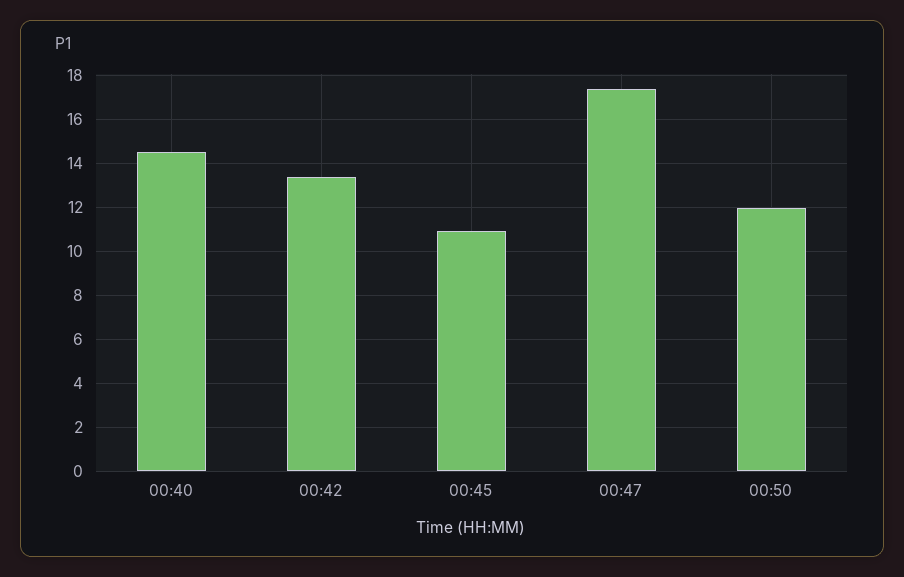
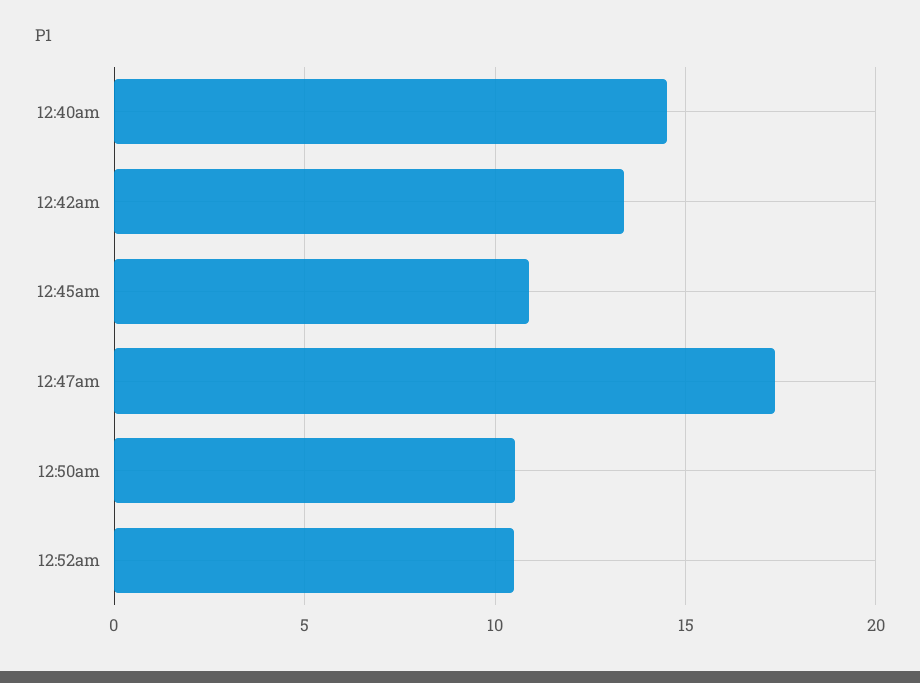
00:50: 12 -> 10.5
12:52am: none -> 10.5

